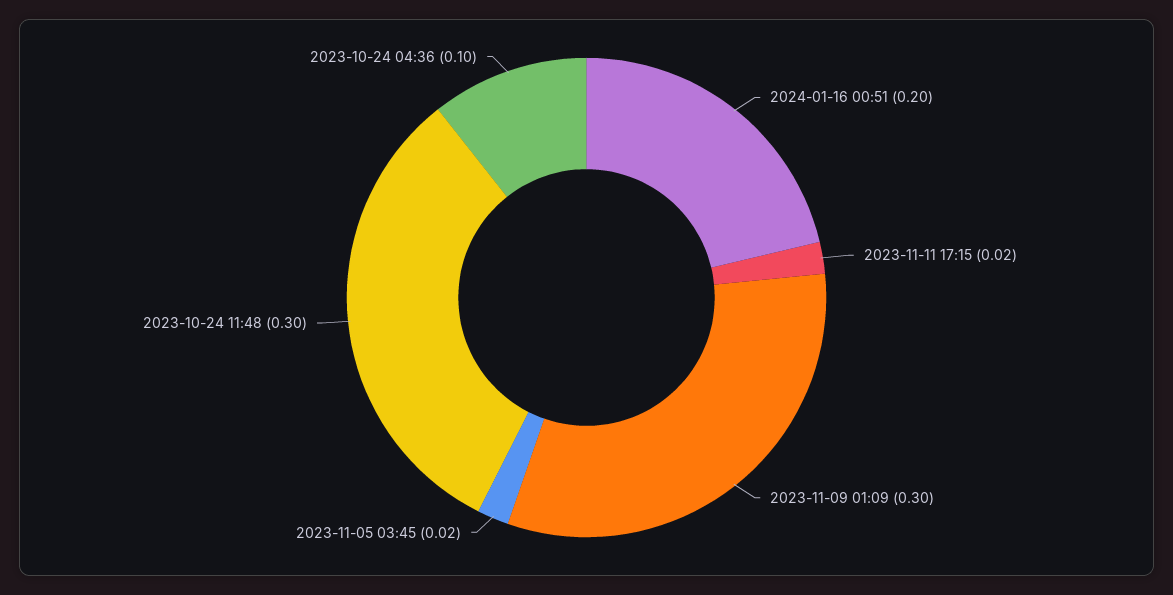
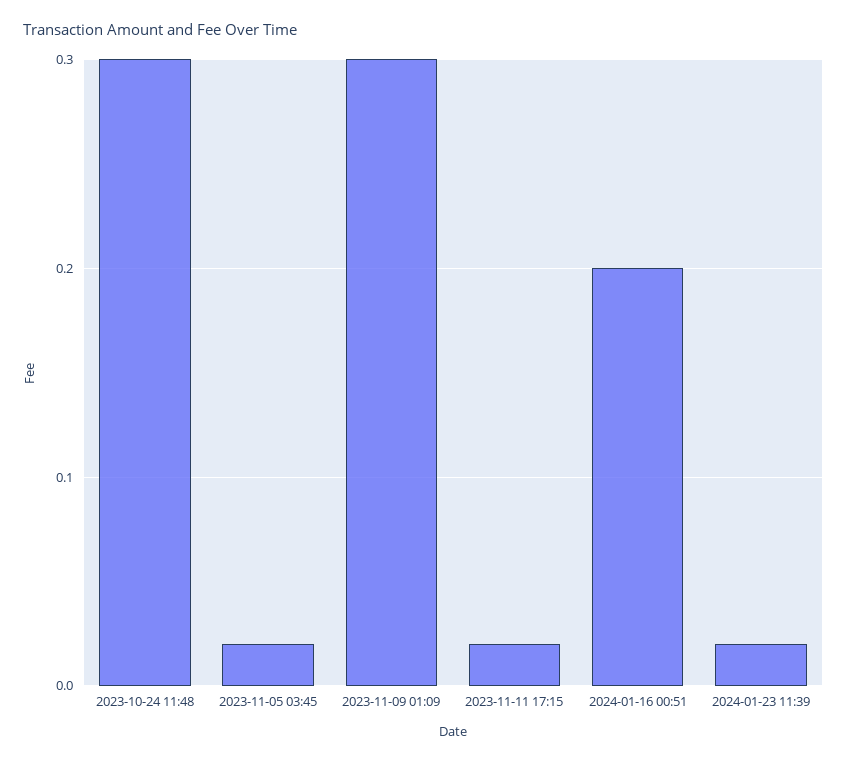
2023-10-24 04:36: 0.1 -> none
2024-01-23 11:39: none -> 0.02

